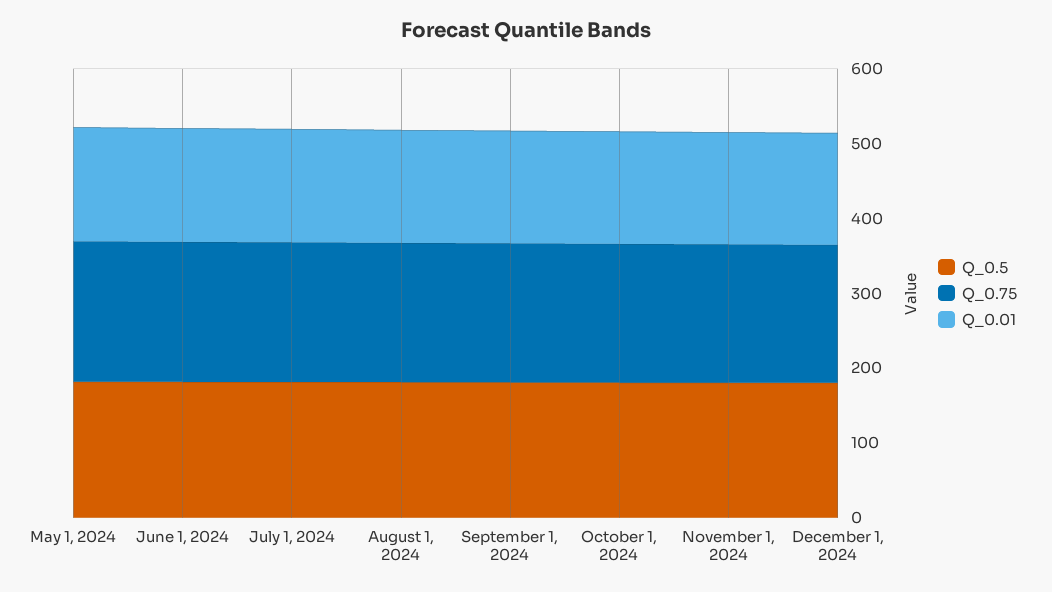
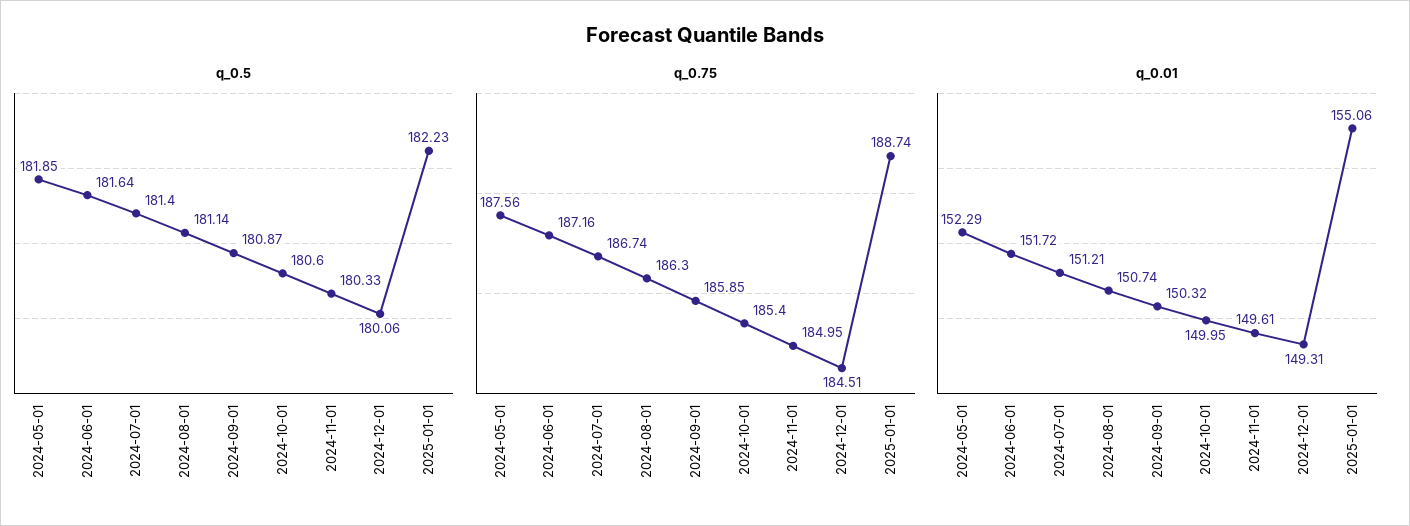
Q_0.5, 2025-01-01: none -> 182.23
Q_0.75, 2025-01-01: none -> 188.74
Q_0.01, 2025-01-01: none -> 155.06

